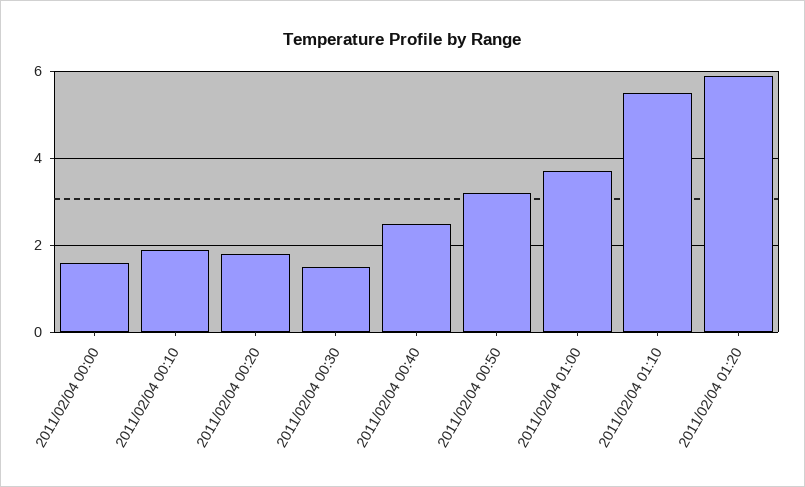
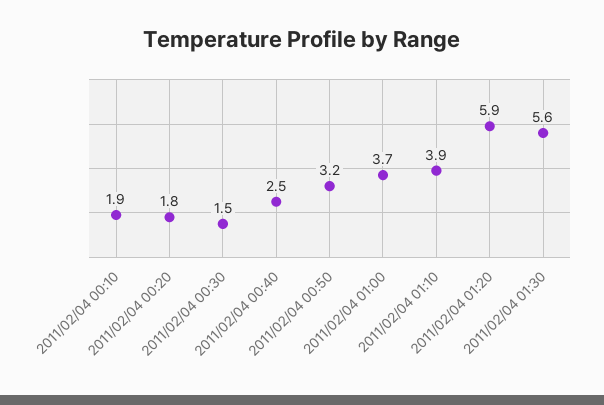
2011/02/04 00:00: 1.5 -> none
2011/02/04 01:10: 5.5 -> 3.9
2011/02/04 01:30: none -> 5.6

